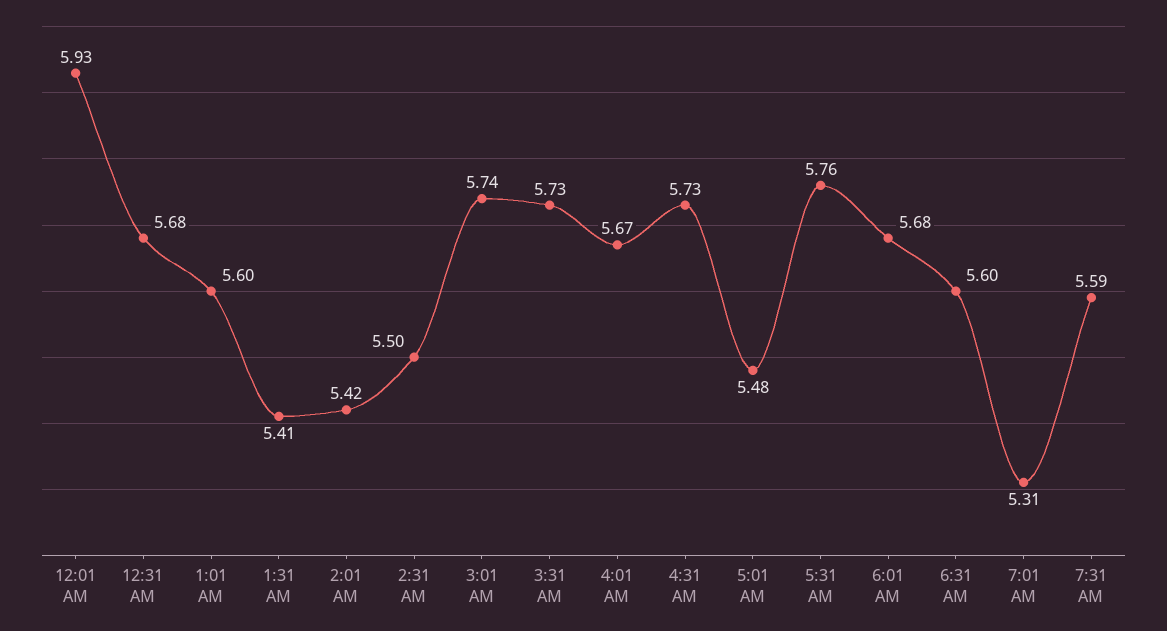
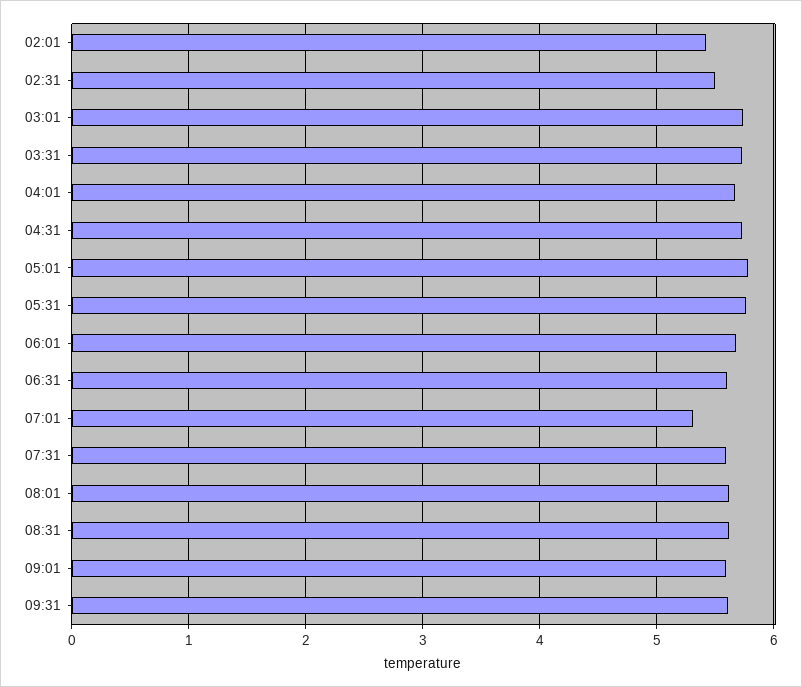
12:01 AM: 5.93 -> none
12:31 AM: 5.68 -> none
1:01 AM: 5.6 -> none
1:31 AM: 5.41 -> none
5:01 AM: 5.48 -> 5.8
08:01: none -> 5.6
08:31: none -> 5.6
09:01: none -> 5.6
09:31: none -> 5.6

